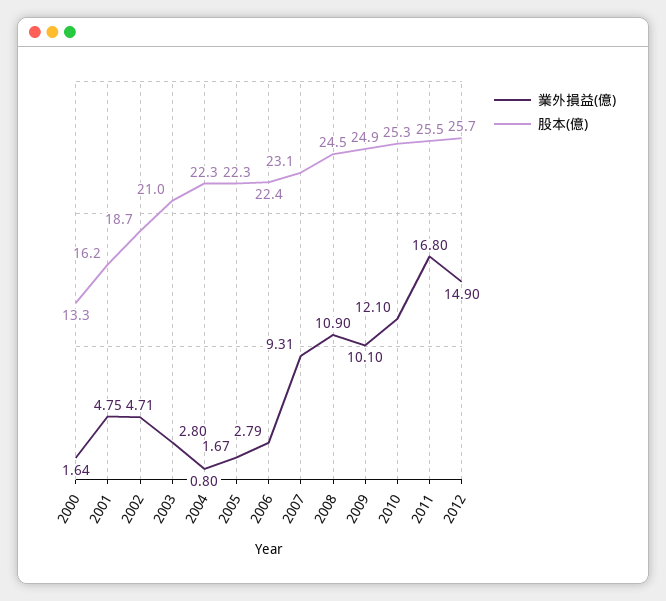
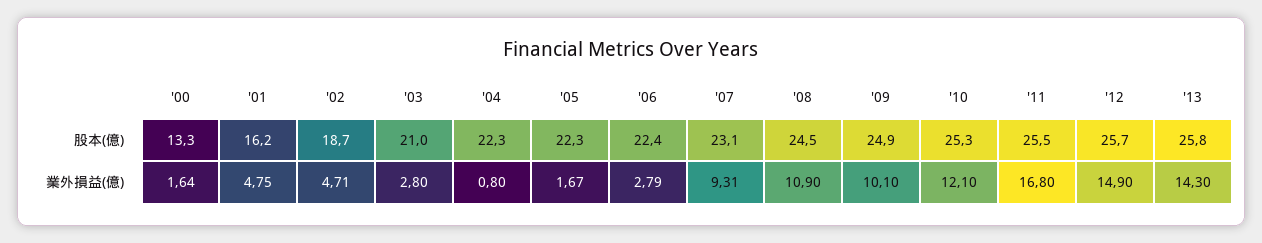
股本(億), '13: none -> 25.8
業外損益(億), '13: none -> 14.3

